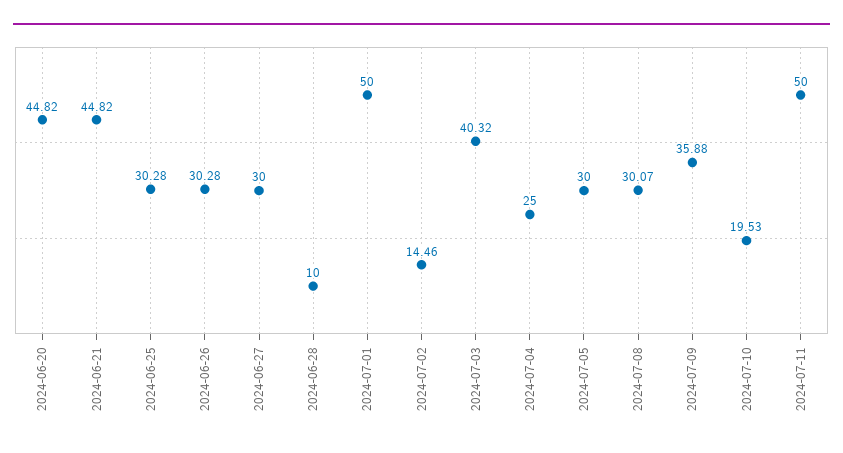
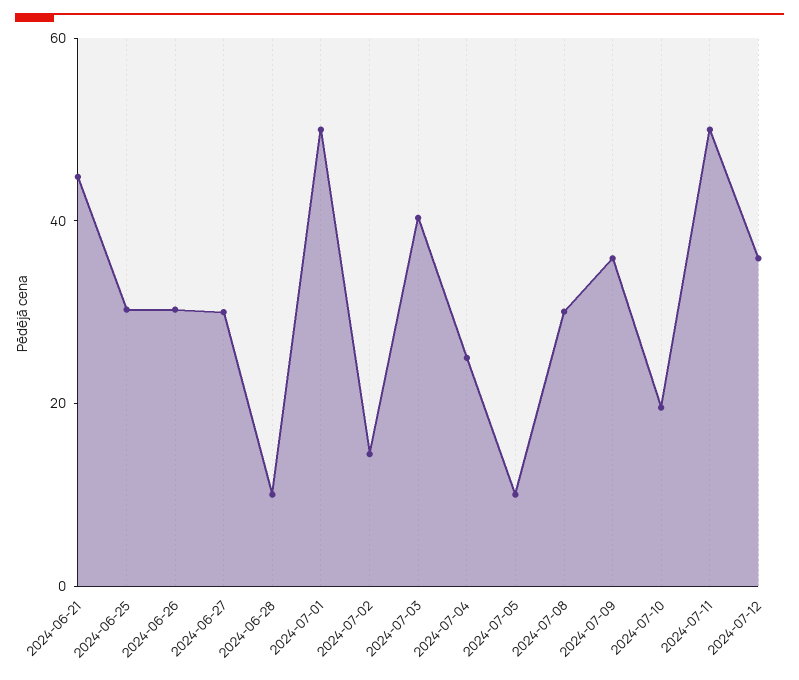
2024-06-20: 44.82 -> none
2024-07-05: 30 -> 10
2024-07-12: none -> 35

